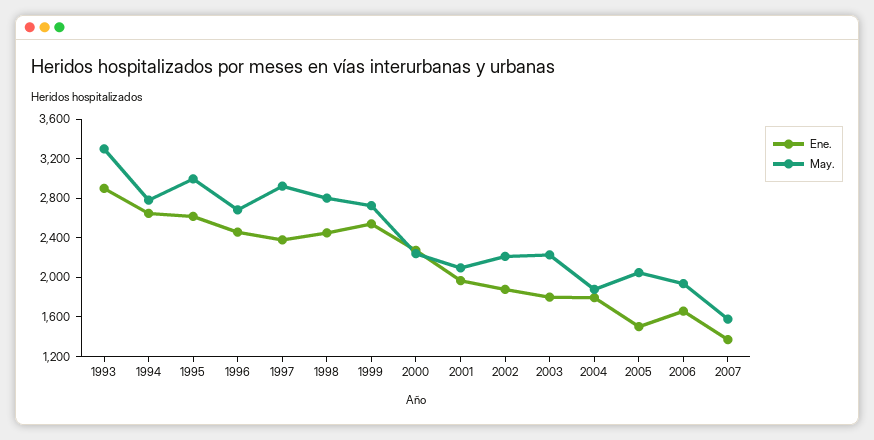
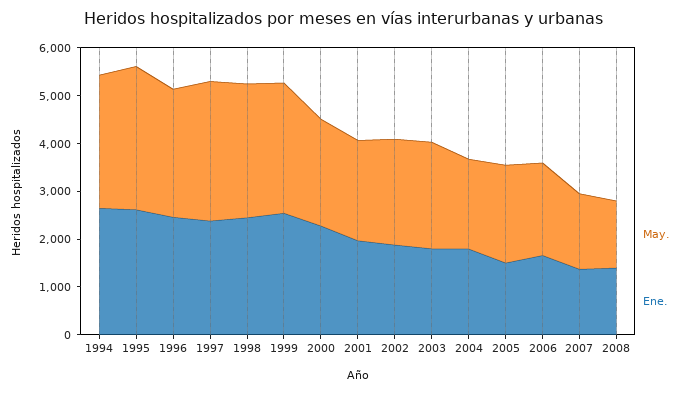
Ene., 1993: 2900 -> none
May., 1993: 3300 -> none
May., 2008: none -> 1400
Ene., 2008: none -> 1400

